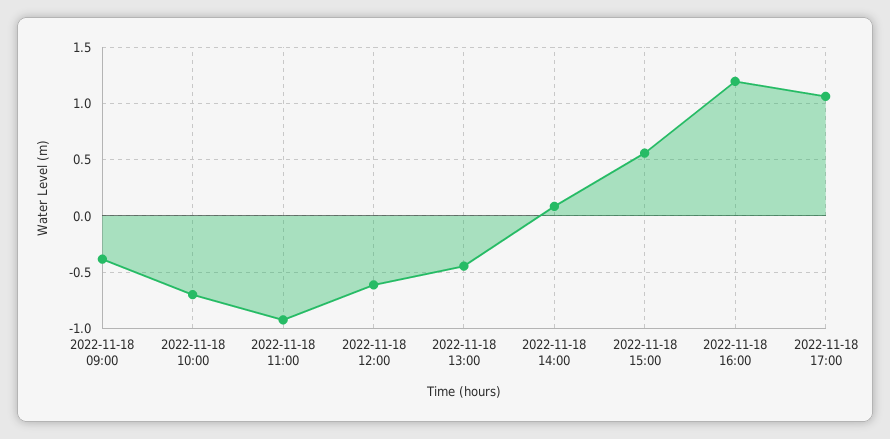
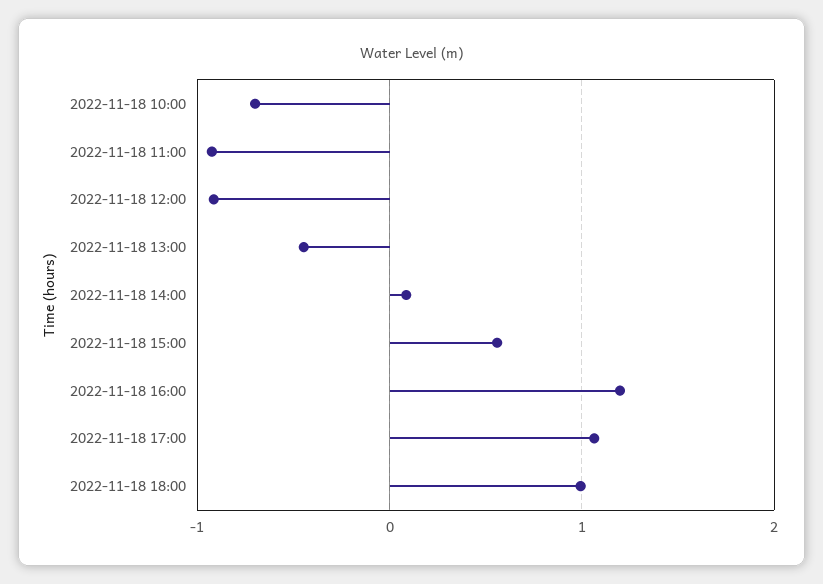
2022-11-18 09:00: -0.4 -> none
2022-11-18 12:00: -0.6 -> -0.9
2022-11-18 18:00: none -> 1

